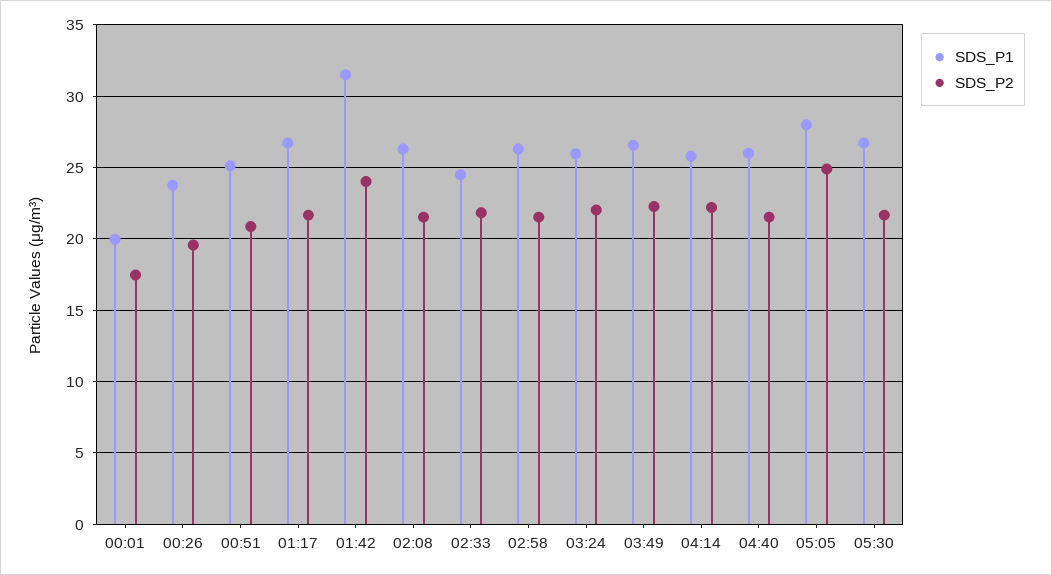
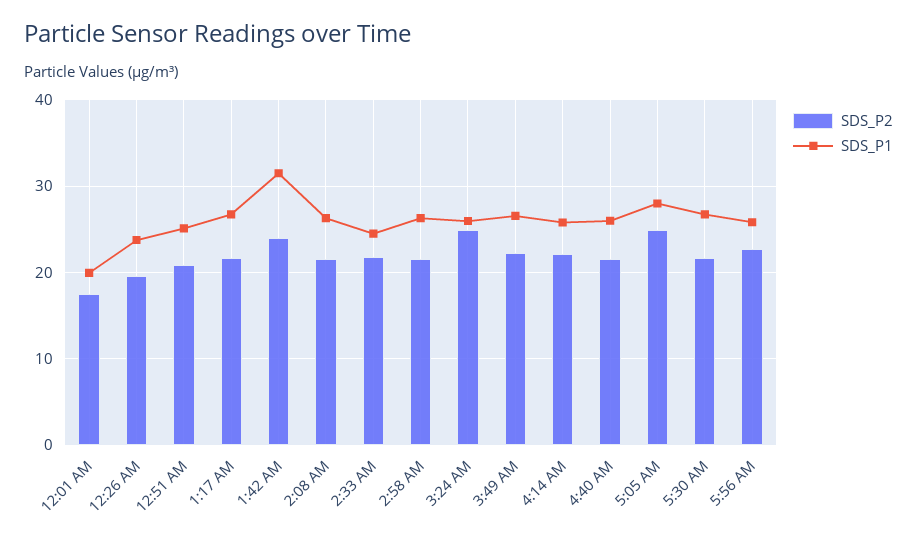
SDS_P2, 03:24: 22 -> 25
SDS_P2, 5:56 AM: none -> 23
SDS_P1, 5:56 AM: none -> 26

